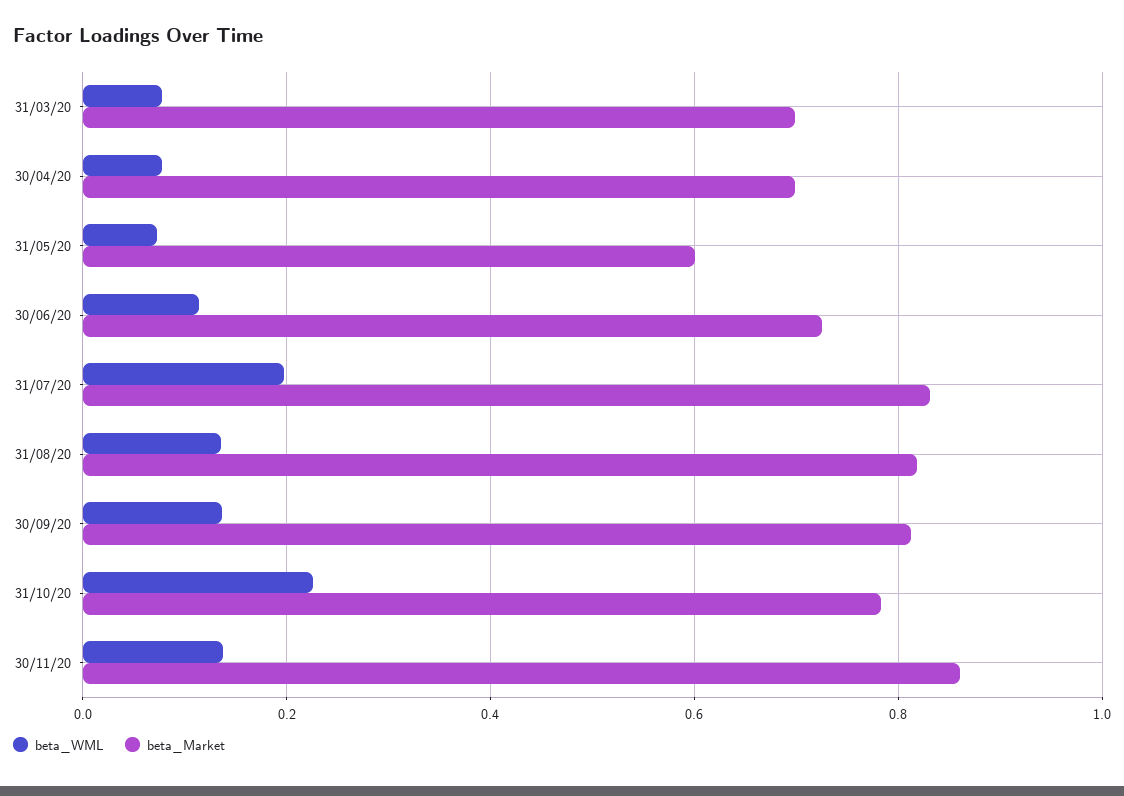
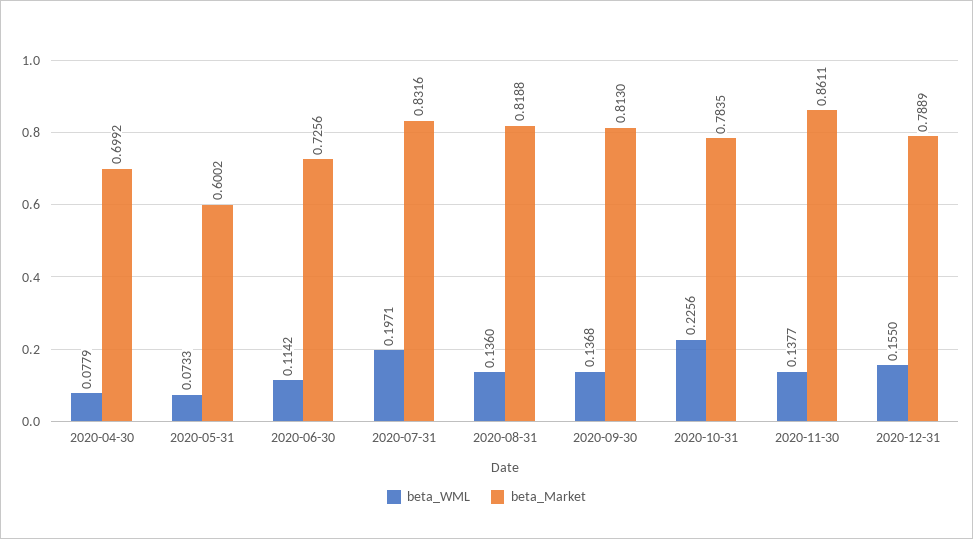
beta_WML, 31/03/20: 0.08 -> none
beta_Market, 31/03/20: 0.7 -> none
beta_WML, 2020-12-31: none -> 0.155
beta_Market, 2020-12-31: none -> 0.7889

